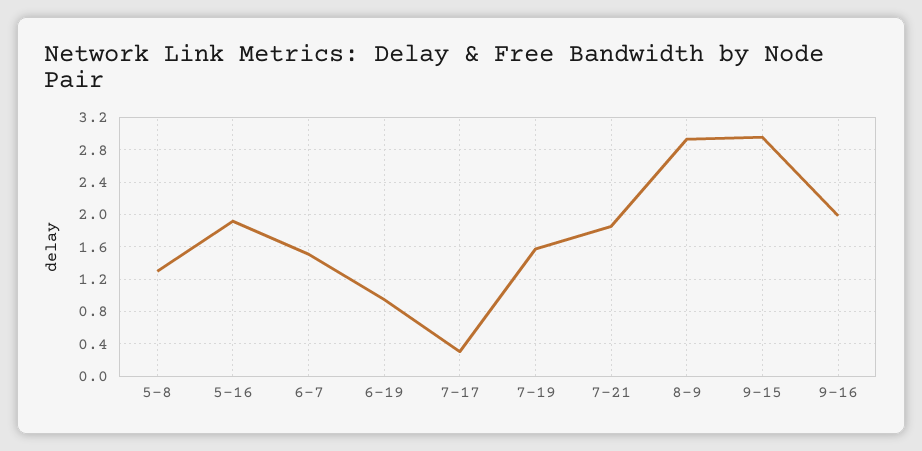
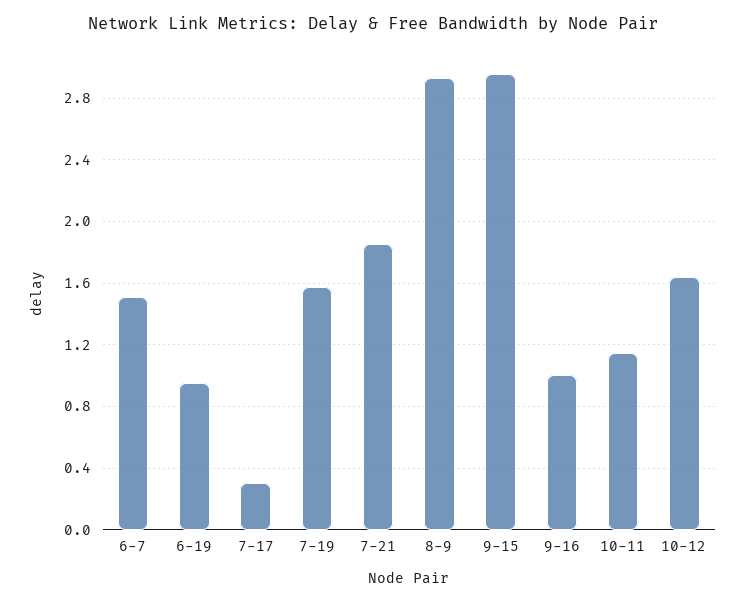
5-8: 1.3 -> none
5-16: 1.9 -> none
9-16: 2 -> 1
10-11: none -> 1.15
10-12: none -> 1.65

